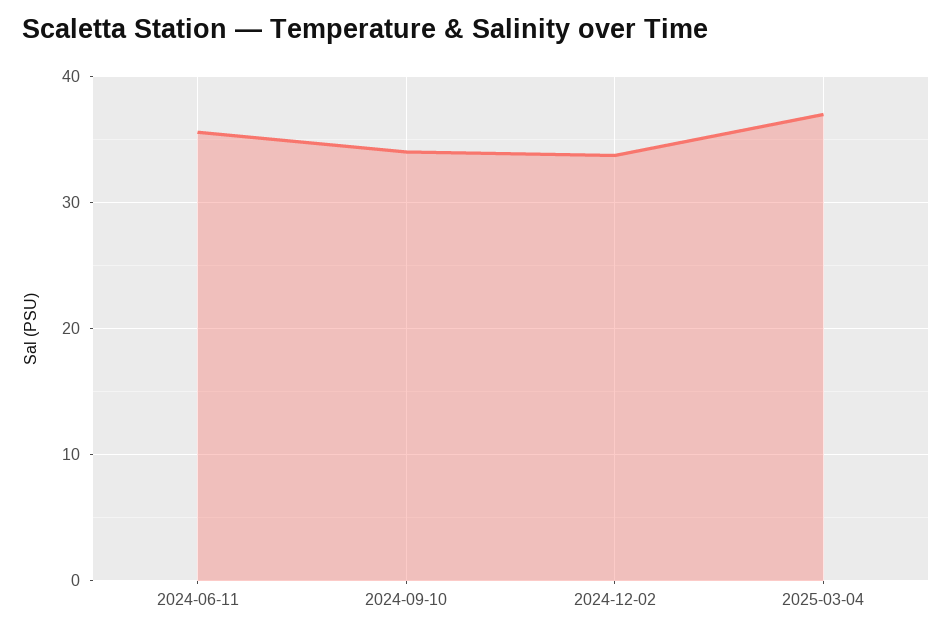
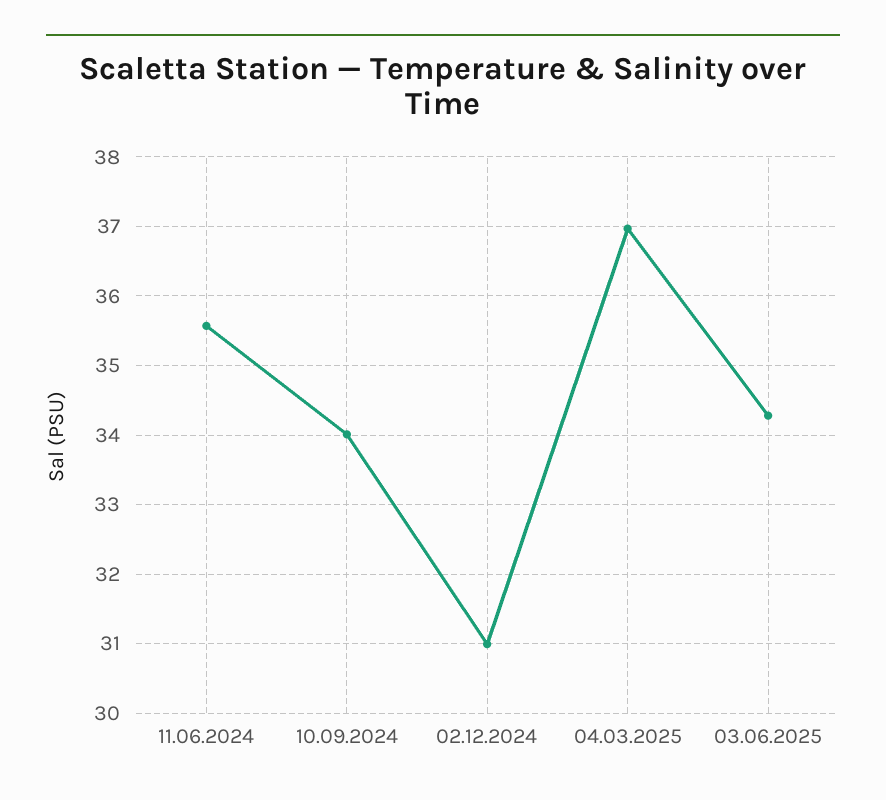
2024-12-02: 34 -> 31
03.06.2025: none -> 34.3

